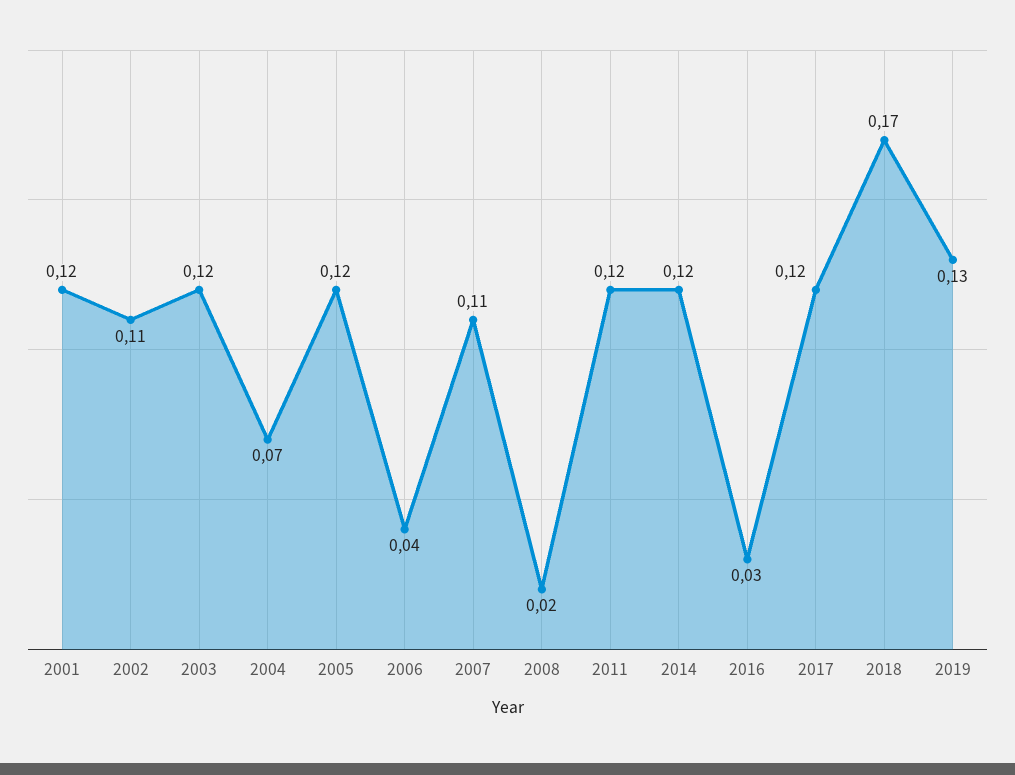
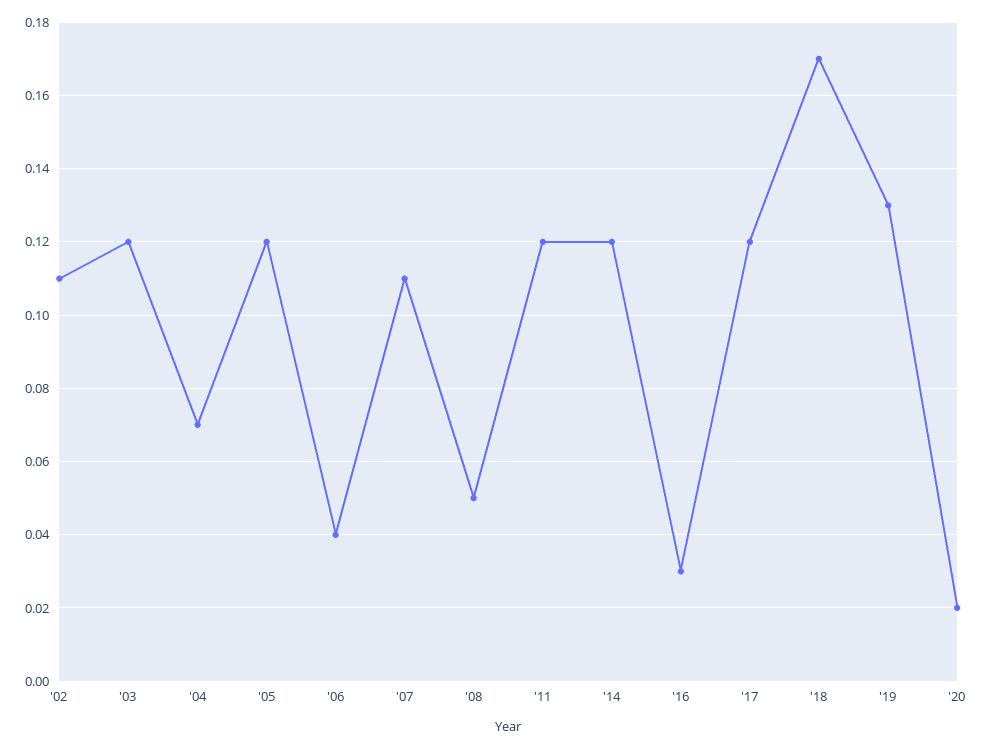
2001: 0.12 -> none
2008: 0.02 -> 0.05
'20: none -> 0.02

